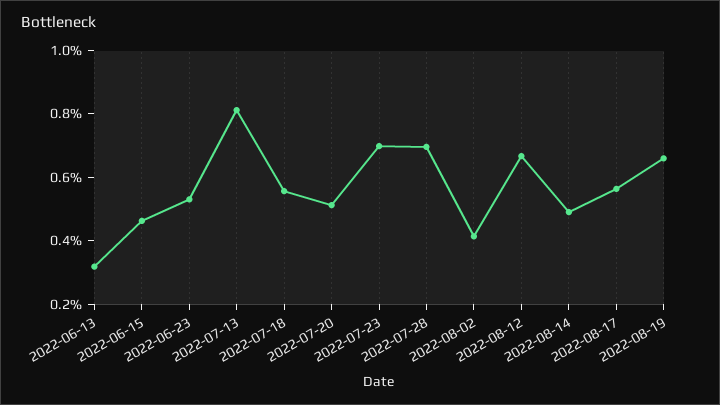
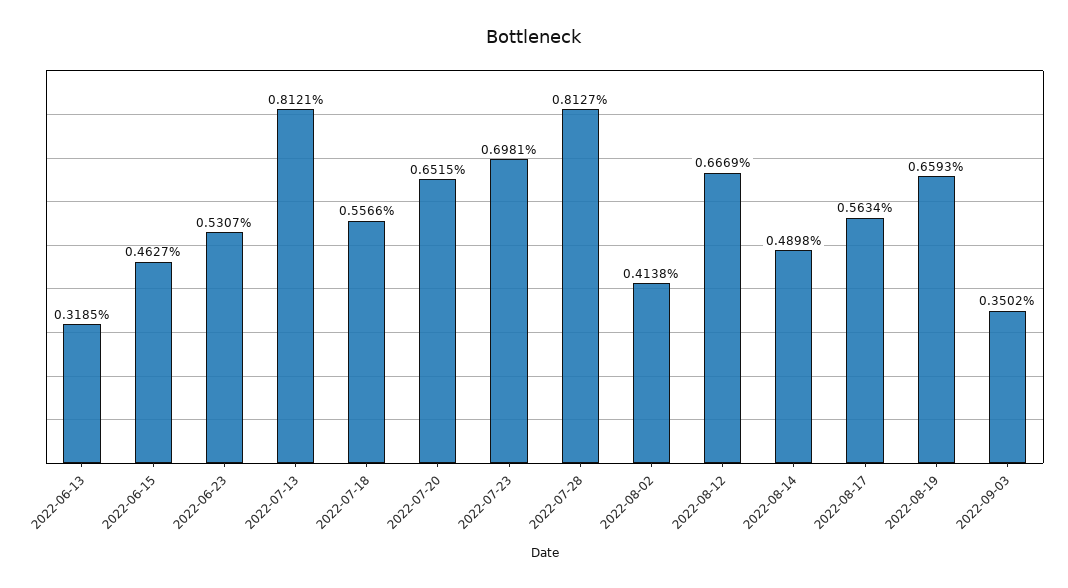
2022-07-20: 0.5 -> 0.6515
2022-07-28: 0.7 -> 0.8127
2022-09-03: none -> 0.3502

